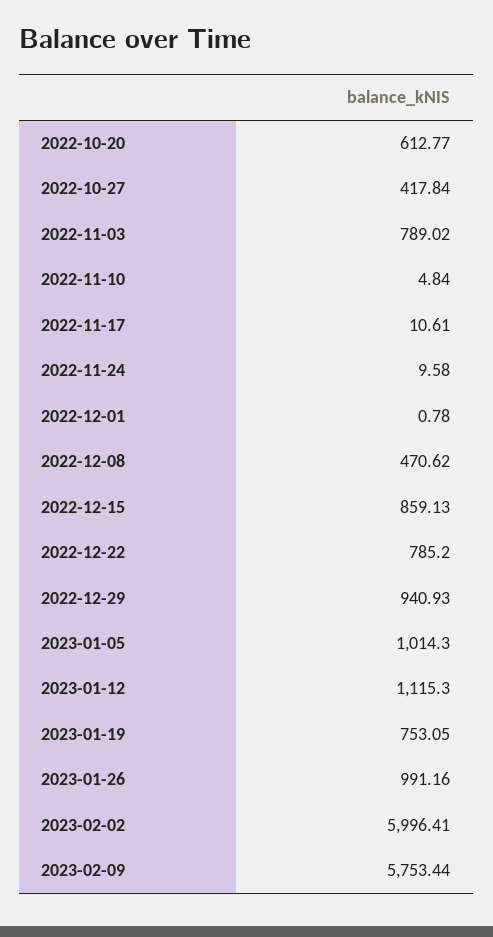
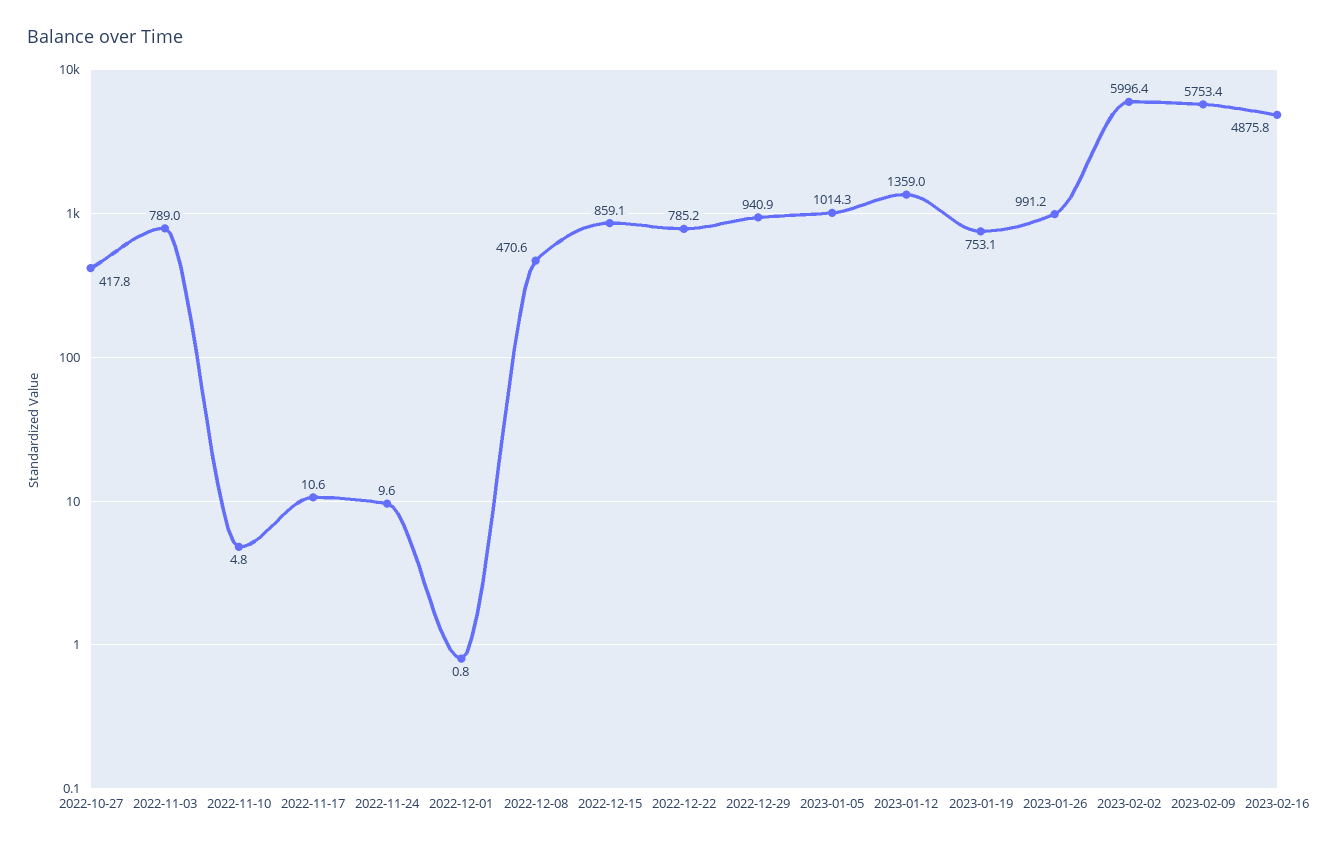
2022-10-20: 612.77 -> none
2023-01-12: 1115.3 -> 1359
2023-02-16: none -> 4875.8

